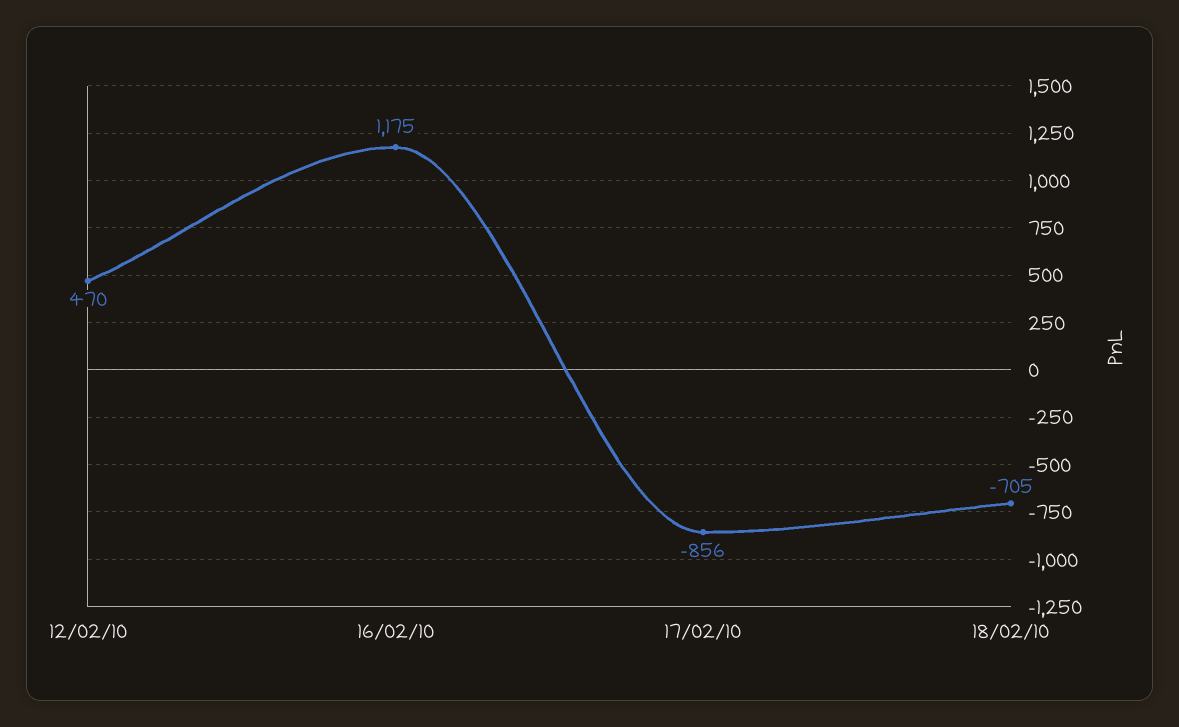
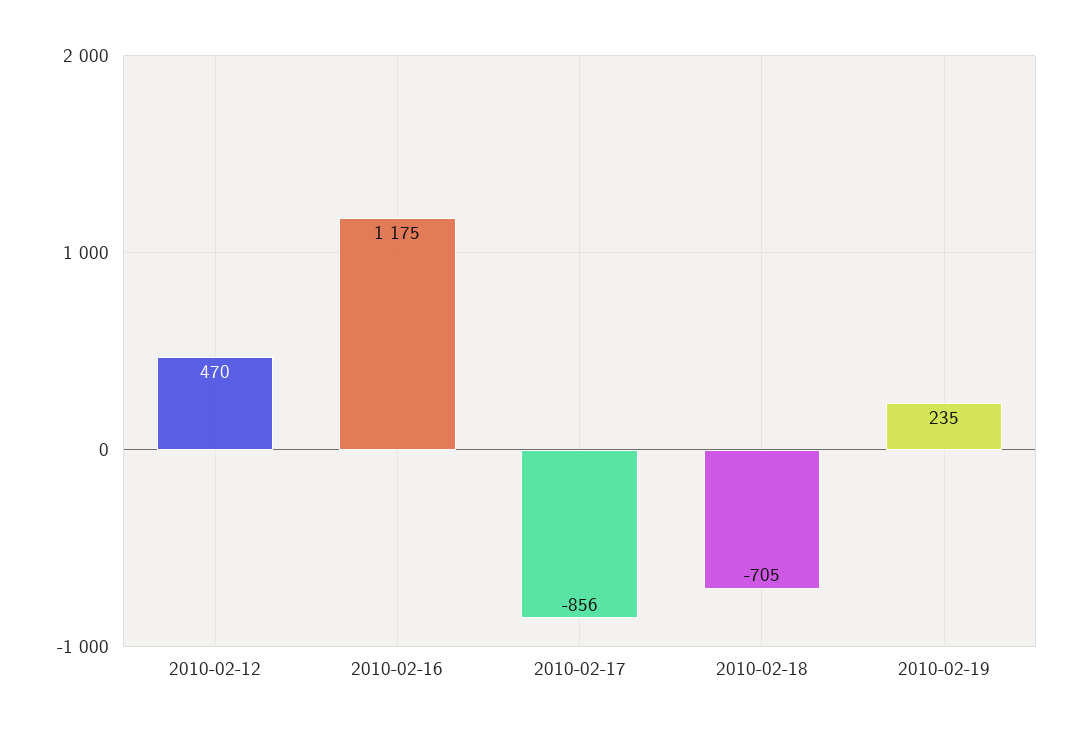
2010-02-19: none -> 235

